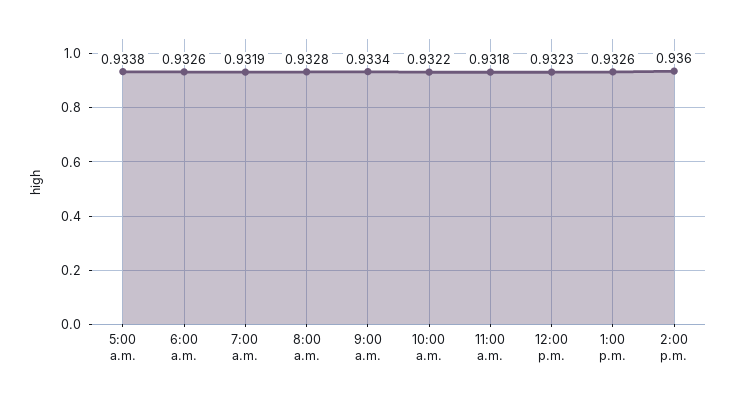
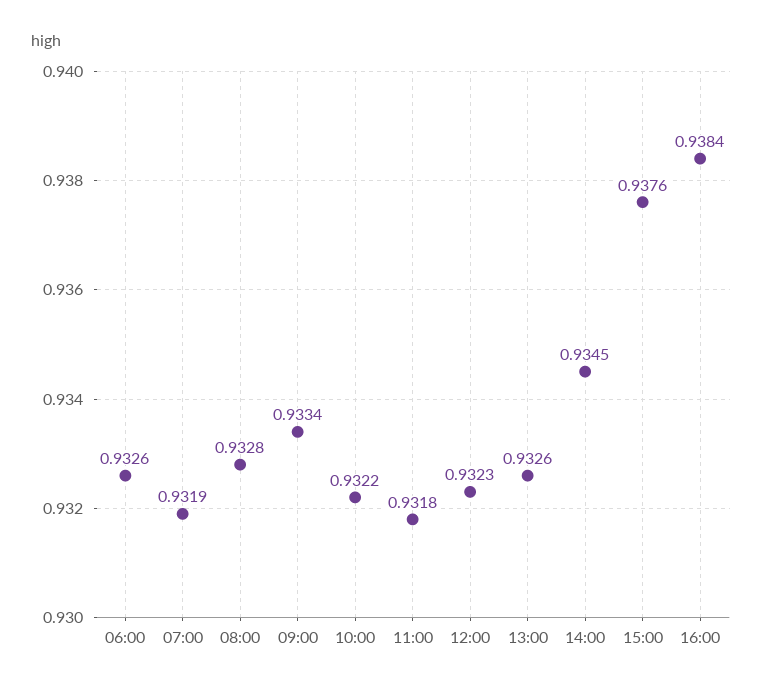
5:00 a.m.: 0.9338 -> none
2:00 p.m.: 0.936 -> 0.9345
15:00: none -> 0.9376
16:00: none -> 0.9384

